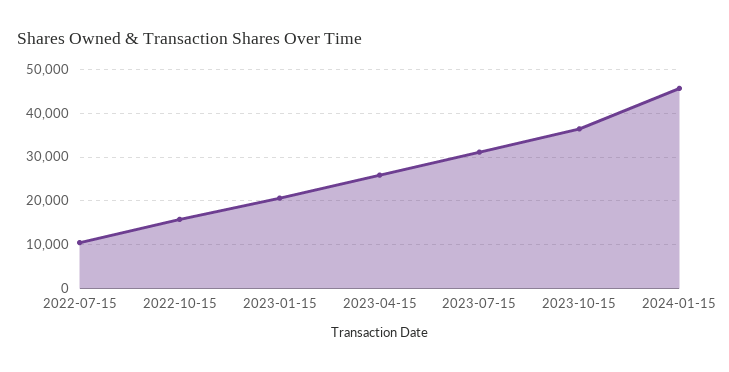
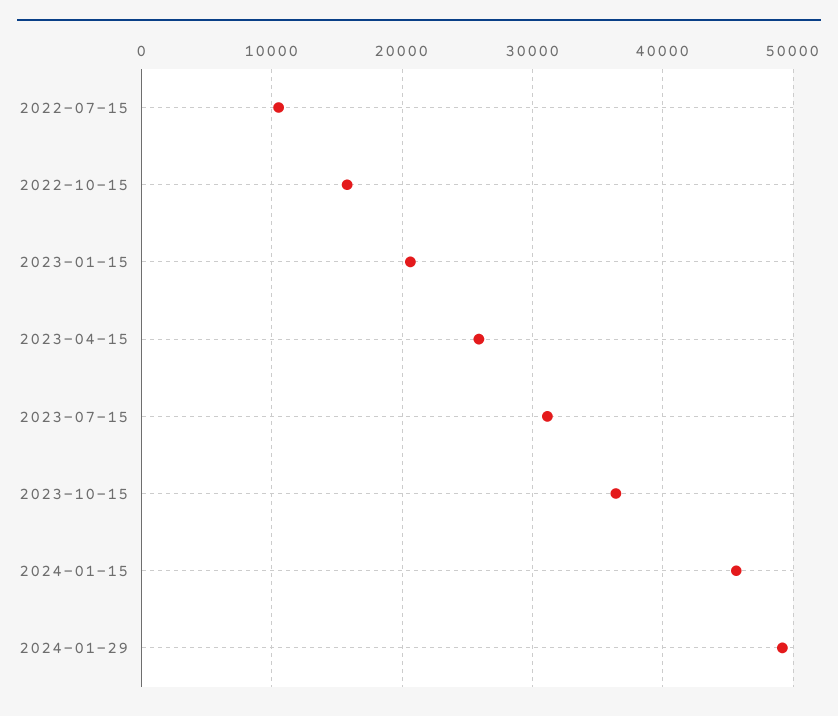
2024-01-29: none -> 49000

